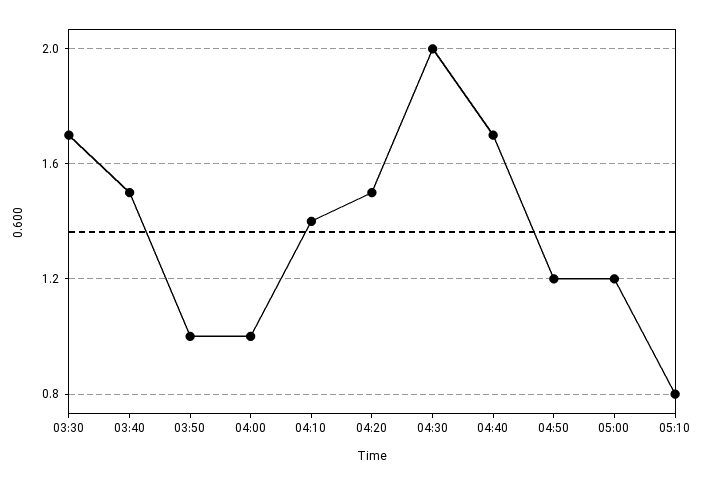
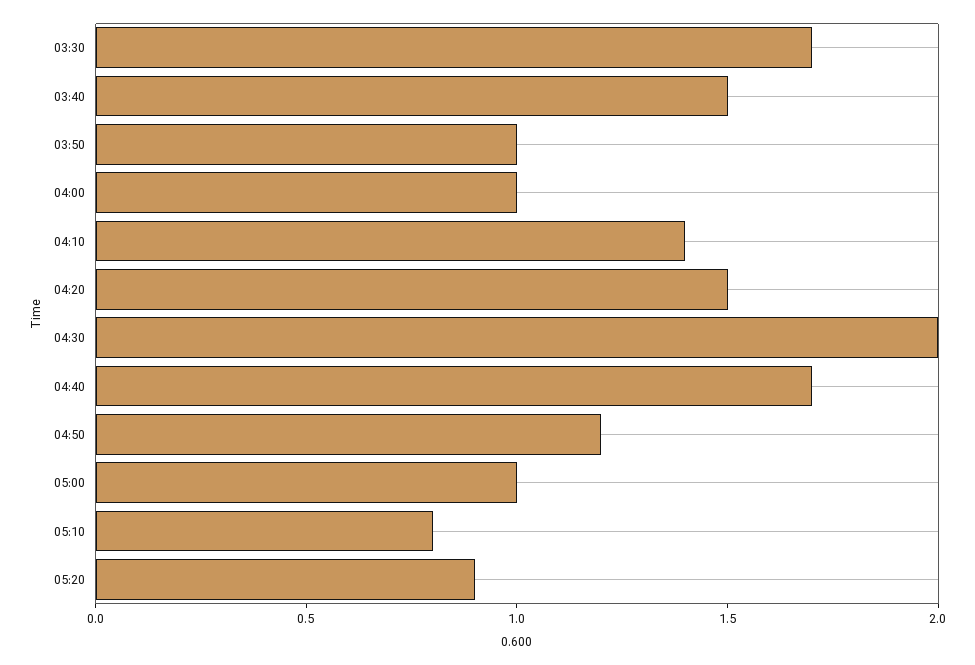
05:00: 1.2 -> 1
05:20: none -> 0.9

